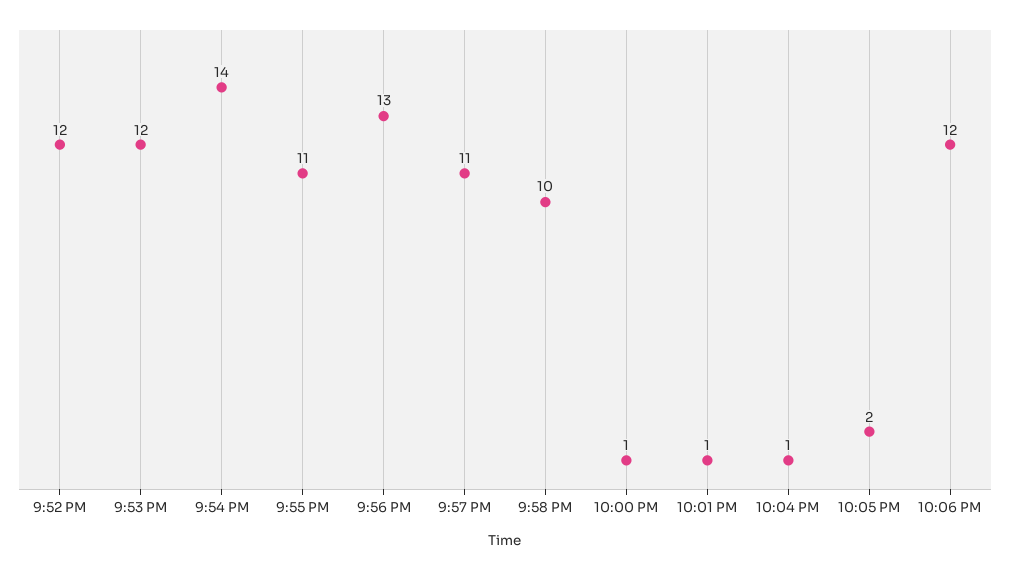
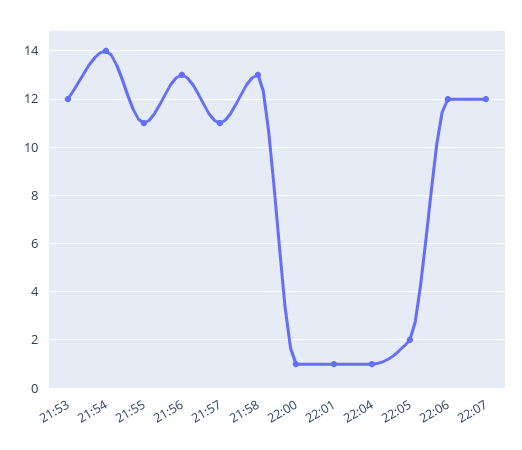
9:52 PM: 12 -> none
9:58 PM: 10 -> 13
22:07: none -> 12

